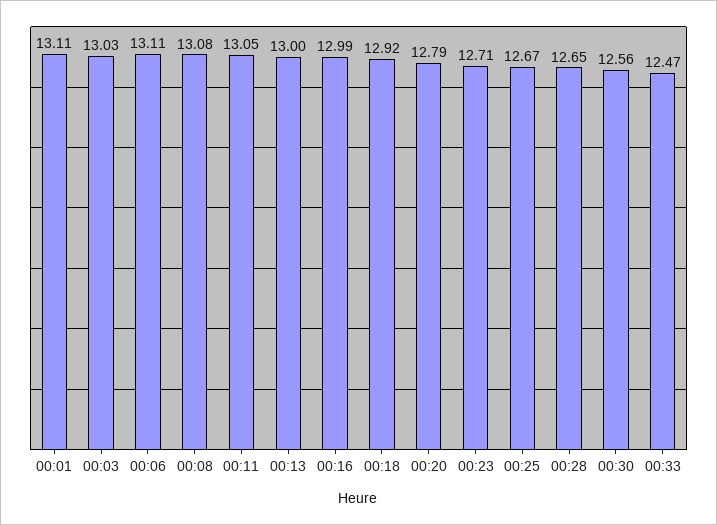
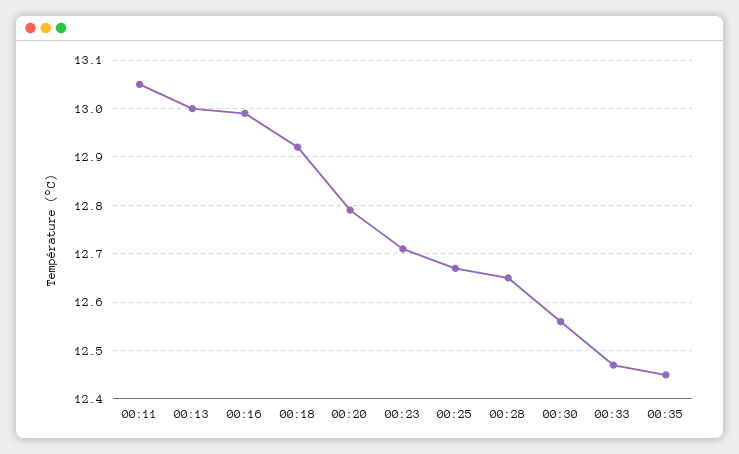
00:01: 13.11 -> none
00:03: 13.03 -> none
00:06: 13.11 -> none
00:08: 13.08 -> none
00:35: none -> 12.45

